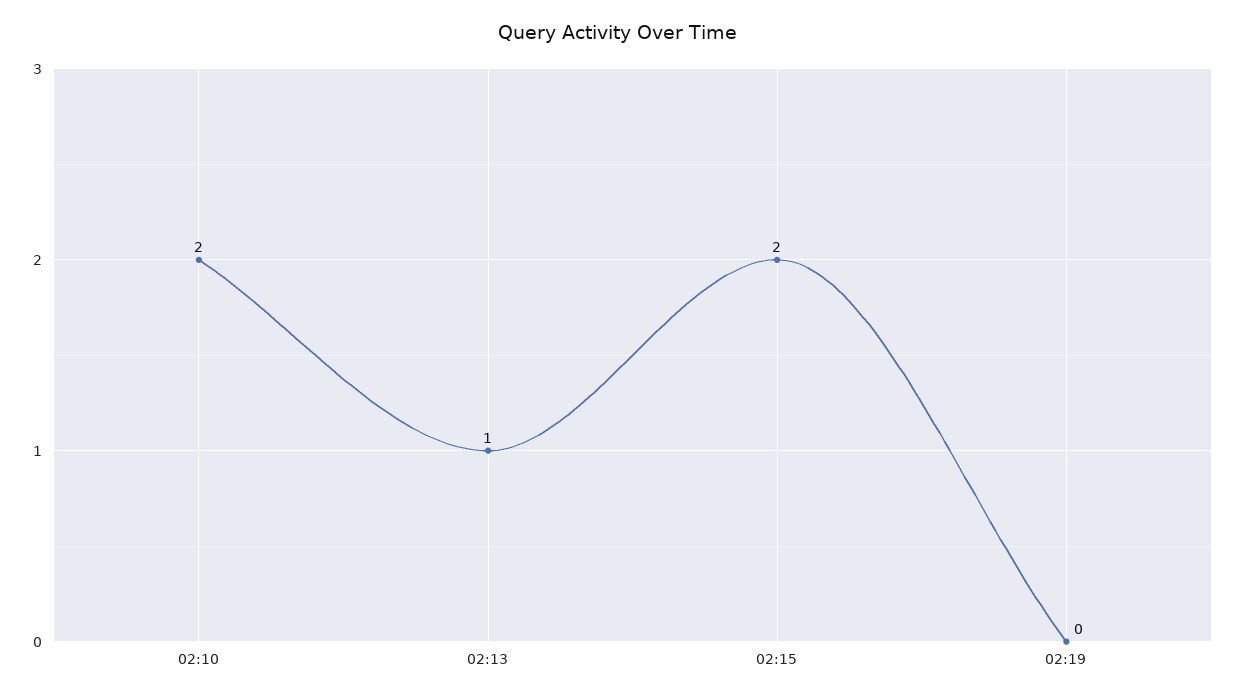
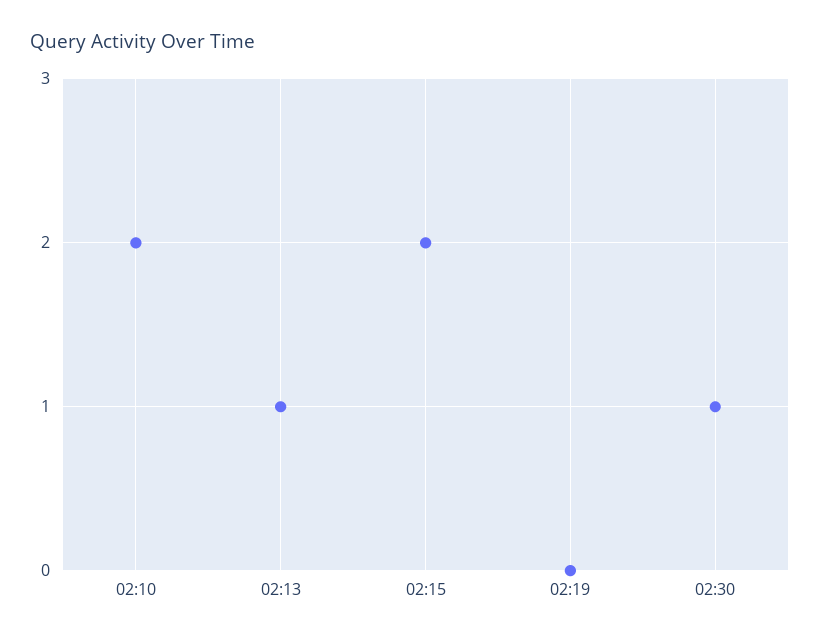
02:30: none -> 1

